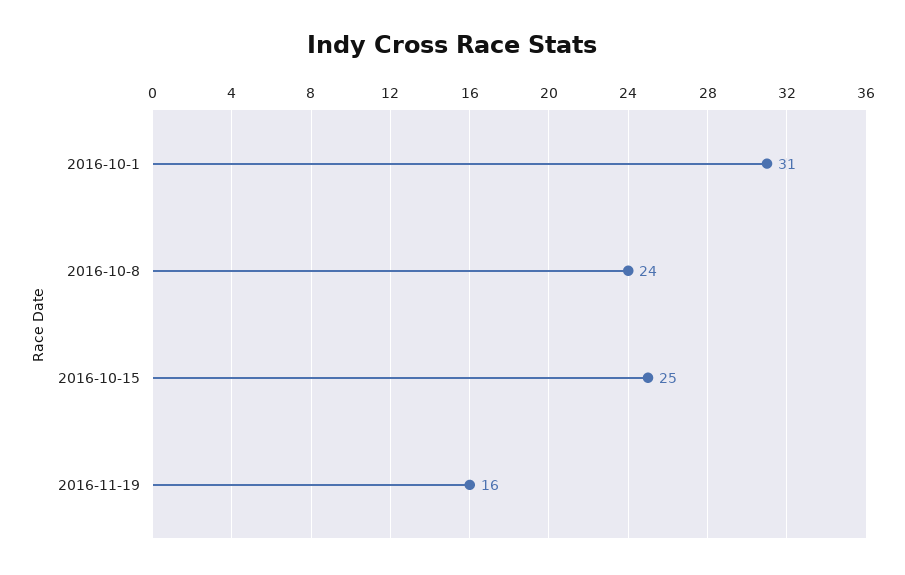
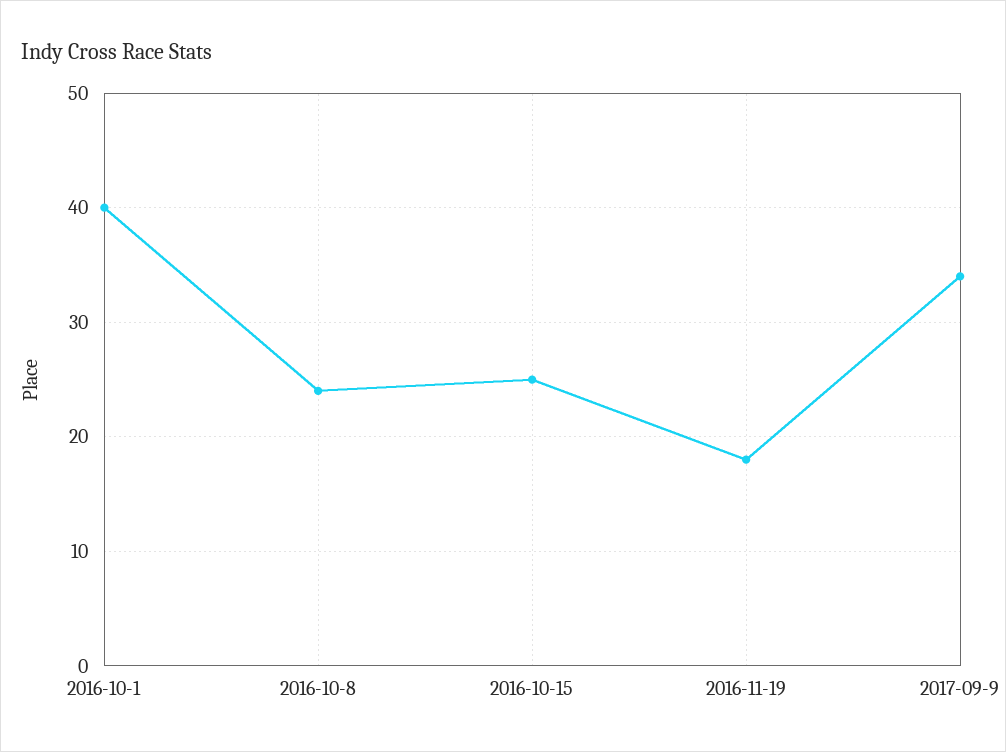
2016-10-1: 31 -> 40
2016-11-19: 16 -> 18
2017-09-9: none -> 34

